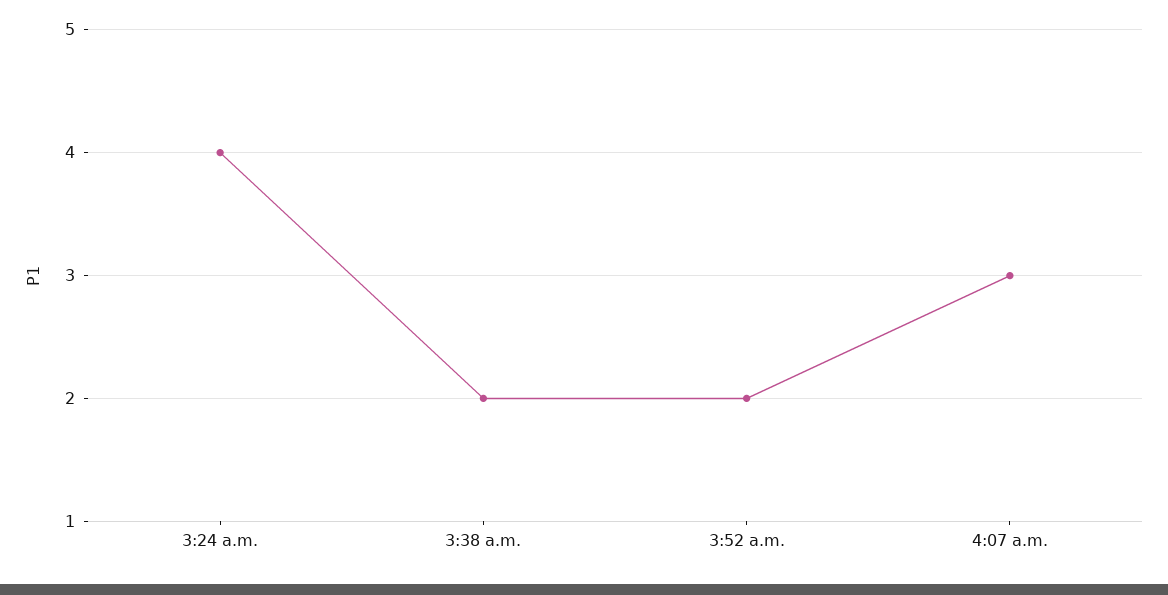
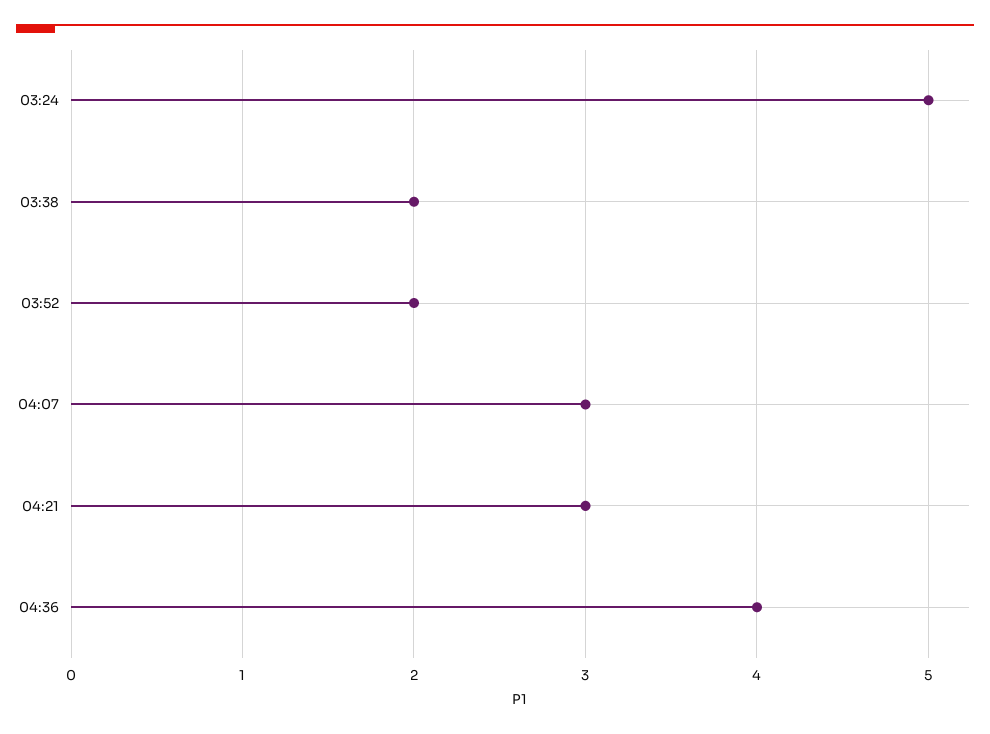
3:24 a.m.: 4 -> 5
04:21: none -> 3
04:36: none -> 4

